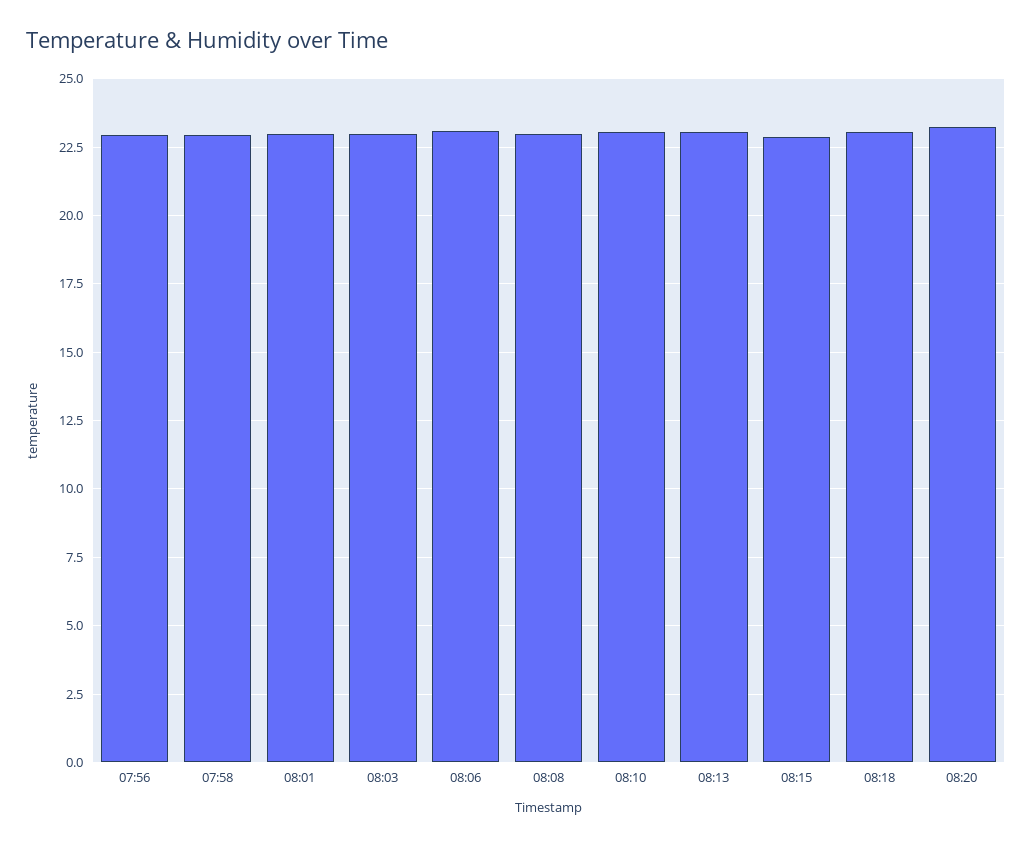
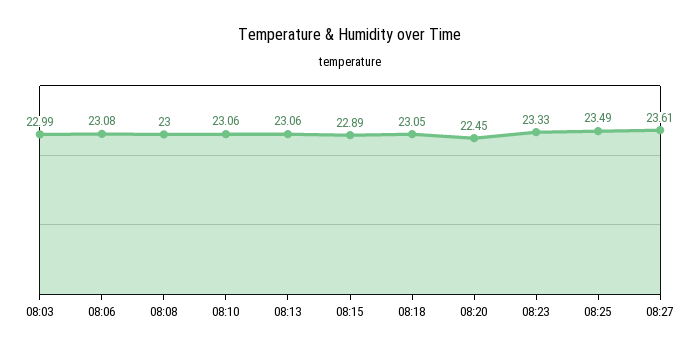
07:56: 23 -> none
07:58: 23 -> none
08:01: 23 -> none
08:20: 23.25 -> 22.45
08:23: none -> 23.33
08:25: none -> 23.49
08:27: none -> 23.61

